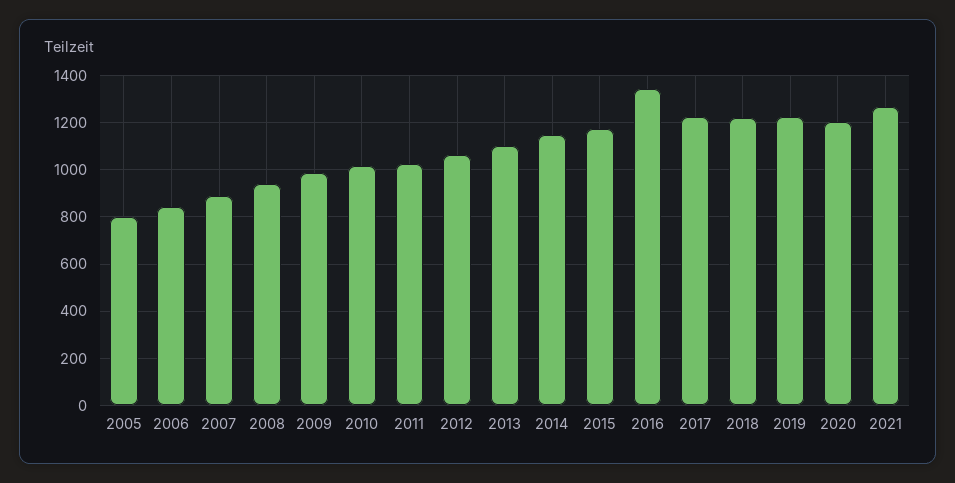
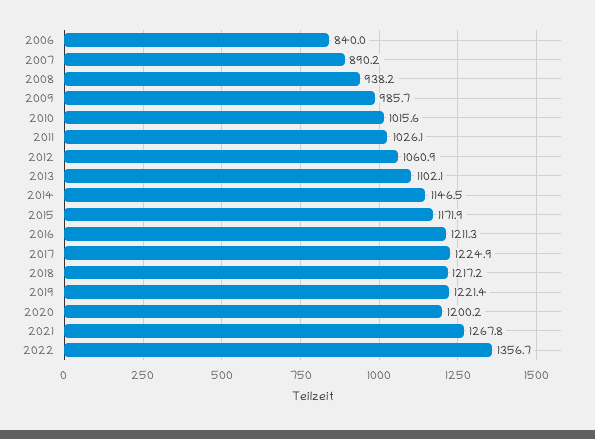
2005: 800 -> none
2016: 1350 -> 1211.3
2022: none -> 1356.7

